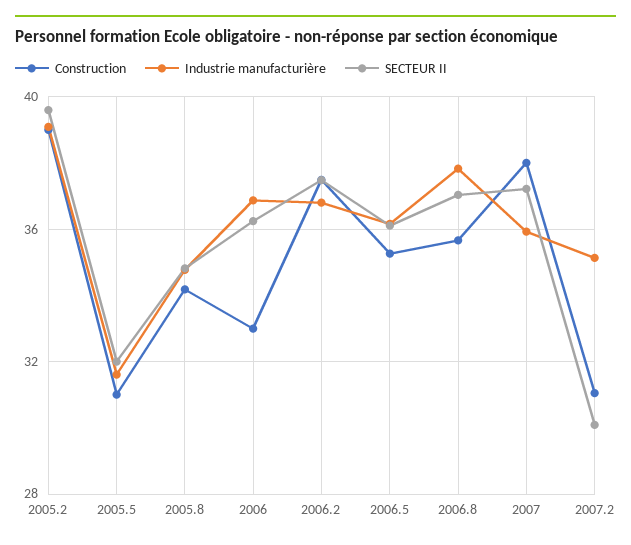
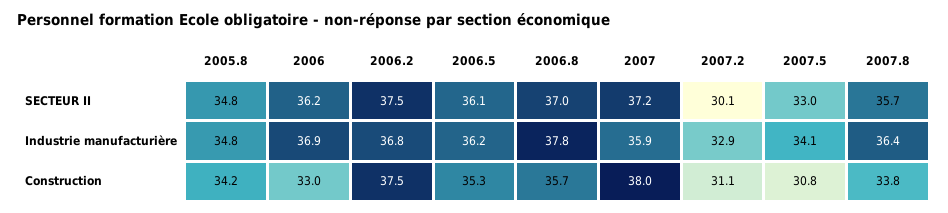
Construction, 2005.2: 39 -> none
Industrie manufacturière, 2005.2: 39 -> none
SECTEUR II, 2005.2: 39.5 -> none
Construction, 2005.5: 31 -> none
Industrie manufacturière, 2005.5: 31.5 -> none
SECTEUR II, 2005.5: 32 -> none
Industrie manufacturière, 2007.2: 35 -> 32.9
SECTEUR II, 2007.5: none -> 33
SECTEUR II, 2007.8: none -> 35.7
Industrie manufacturière, 2007.5: none -> 34.1
Industrie manufacturière, 2007.8: none -> 36.4
Construction, 2007.5: none -> 30.8
Construction, 2007.8: none -> 33.8

